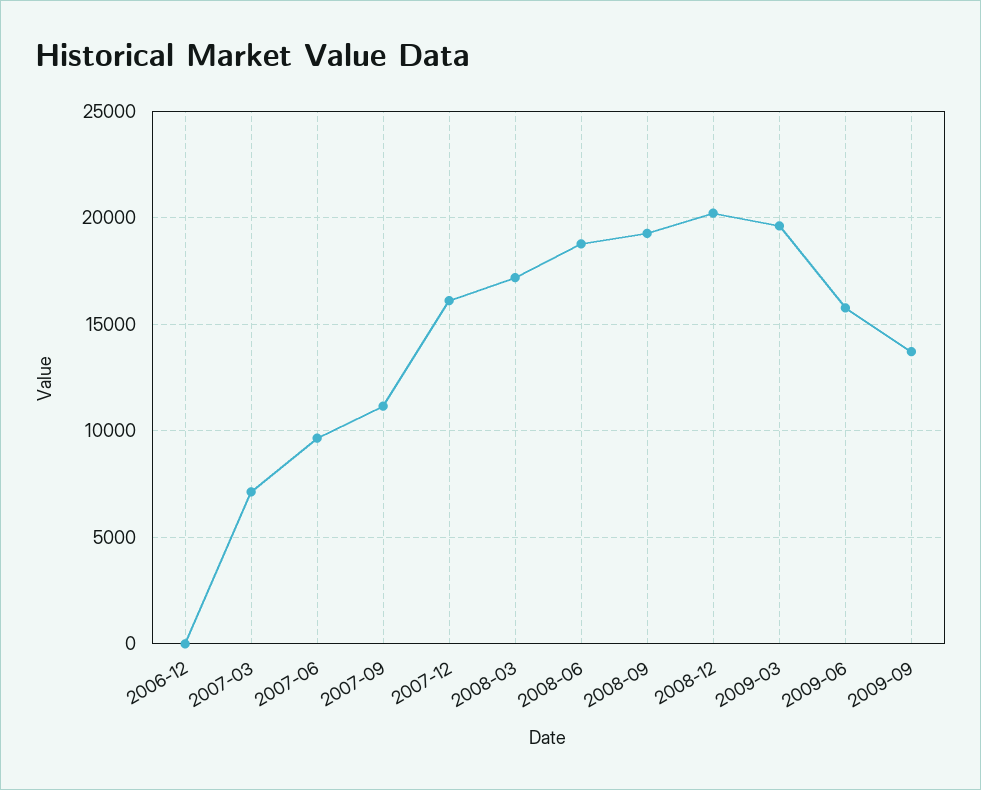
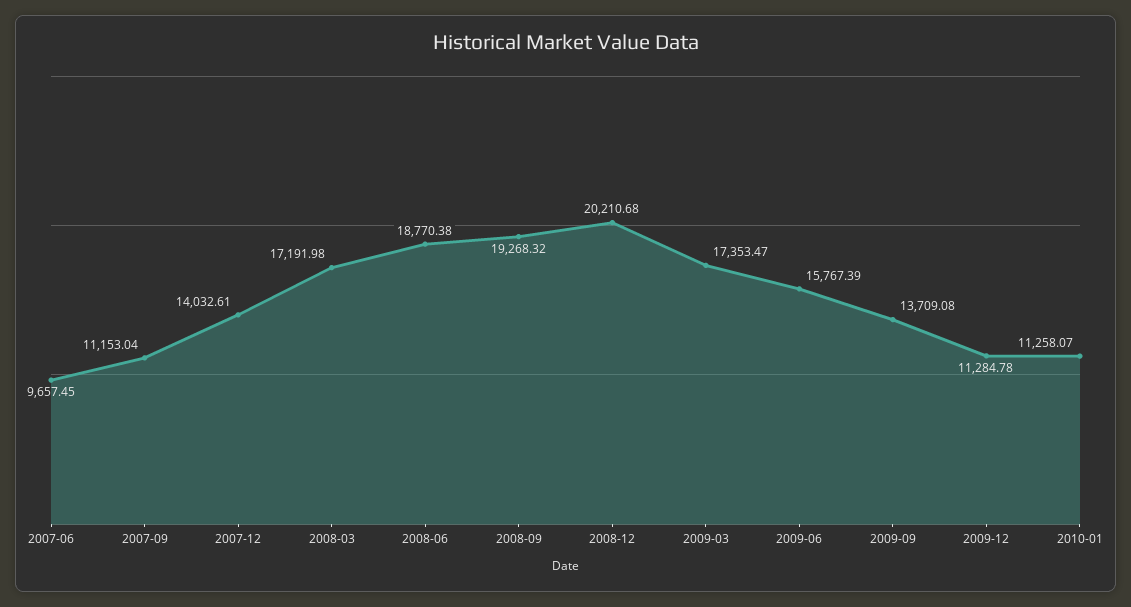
2006-12: 0 -> none
2007-03: 7000 -> none
2007-12: 16000 -> 14032.61
2009-03: 19500 -> 17353.47
2009-12: none -> 11284.78
2010-01: none -> 11258.07

